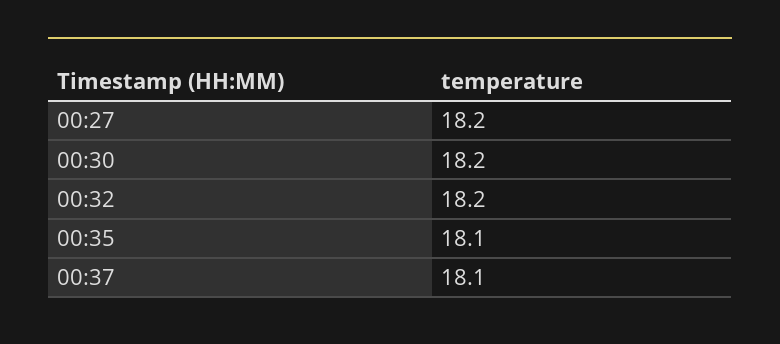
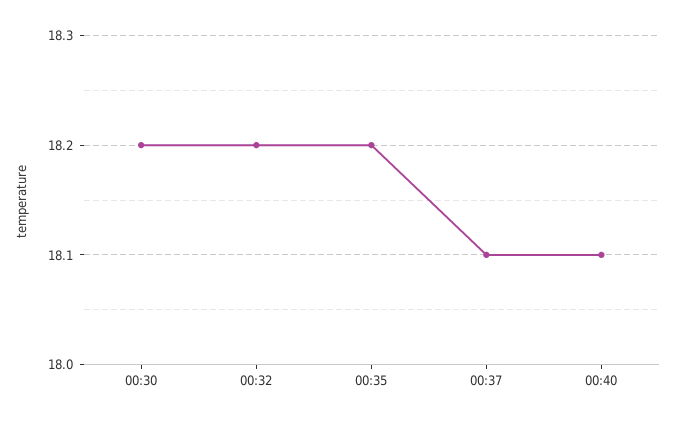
00:27: 18.2 -> none
00:35: 18.1 -> 18.2
00:40: none -> 18.1

